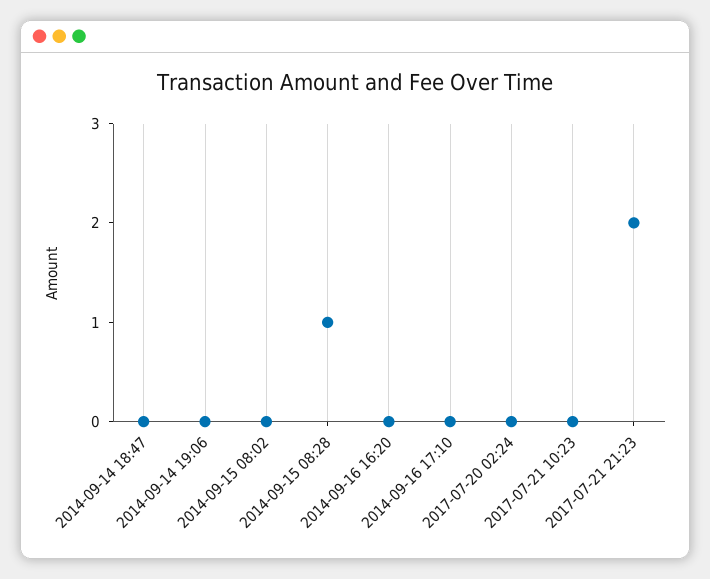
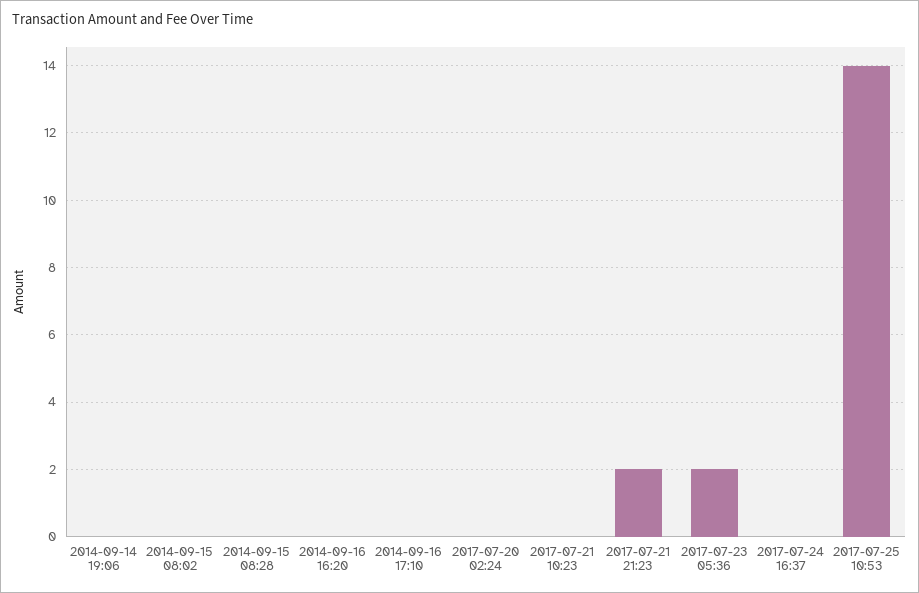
2014-09-14 18:47: 0 -> none
2014-09-15 08:28: 1 -> 0
2017-07-23 05:36: none -> 2
2017-07-24 16:37: none -> 0
2017-07-25 10:53: none -> 14

